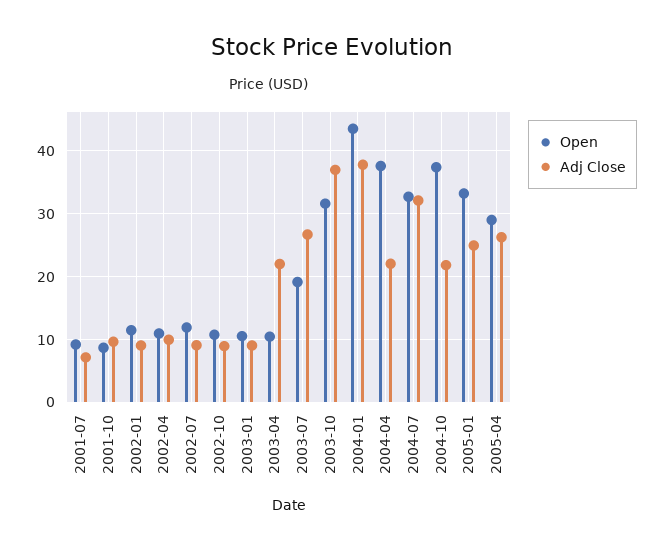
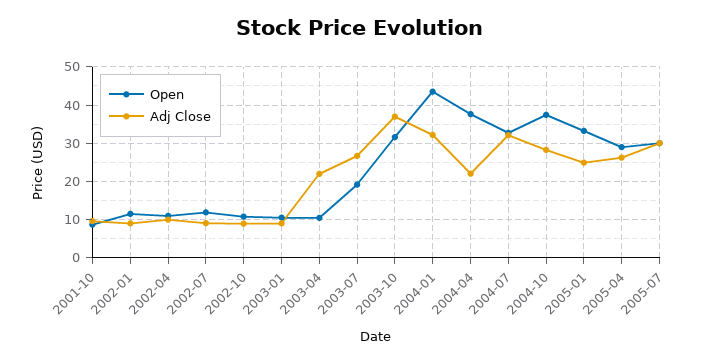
Open, 2001-07: 9 -> none
Adj Close, 2001-07: 7 -> none
Adj Close, 2004-01: 38 -> 32
Adj Close, 2004-10: 22 -> 28
Open, 2005-07: none -> 30
Adj Close, 2005-07: none -> 30

